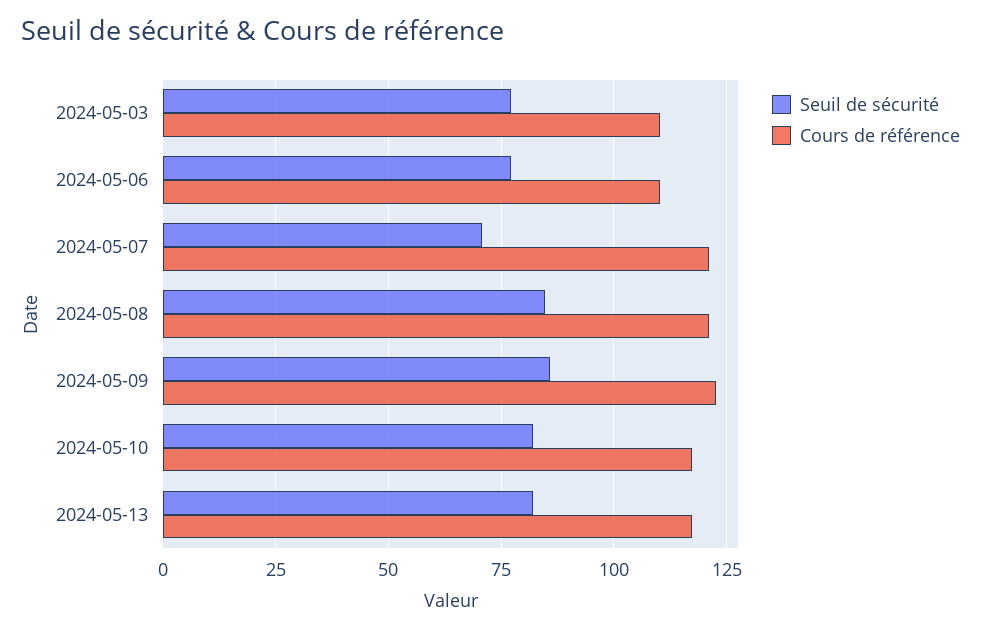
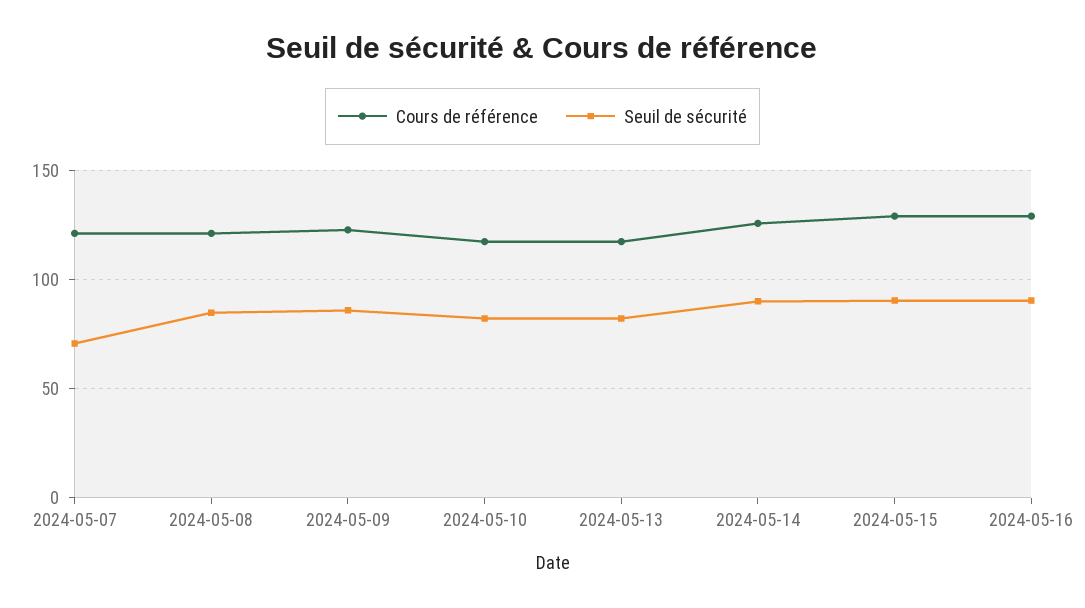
Seuil de sécurité, 2024-05-03: 77.5 -> none
Cours de référence, 2024-05-03: 110 -> none
Seuil de sécurité, 2024-05-06: 77.5 -> none
Cours de référence, 2024-05-06: 110 -> none
Cours de référence, 2024-05-14: none -> 125
Seuil de sécurité, 2024-05-14: none -> 90
Cours de référence, 2024-05-15: none -> 130
Seuil de sécurité, 2024-05-15: none -> 90
Cours de référence, 2024-05-16: none -> 130
Seuil de sécurité, 2024-05-16: none -> 90

